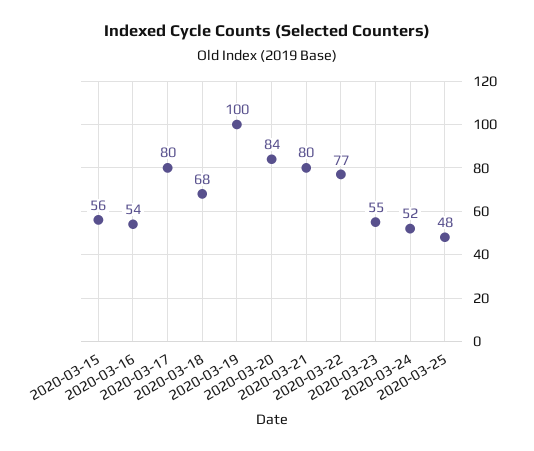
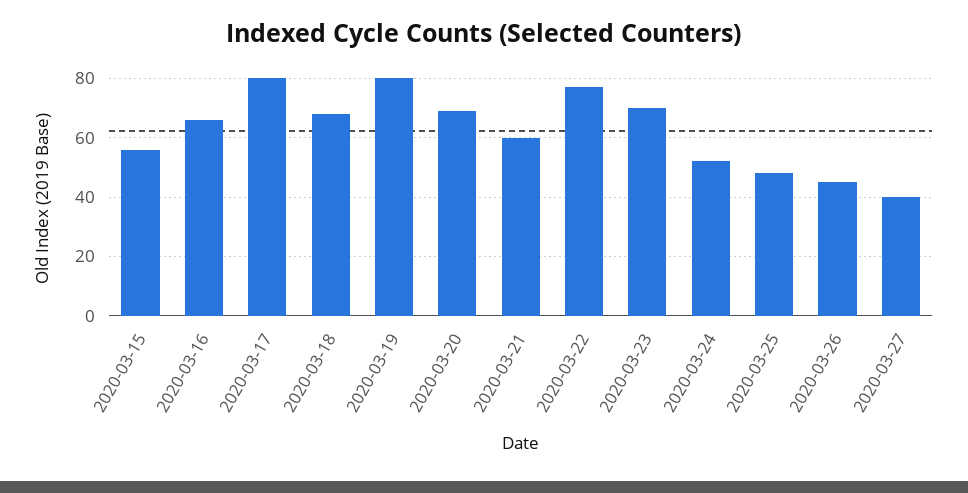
2020-03-16: 54 -> 65
2020-03-19: 100 -> 80
2020-03-20: 84 -> 70
2020-03-21: 80 -> 60
2020-03-23: 55 -> 70
2020-03-26: none -> 45
2020-03-27: none -> 40

